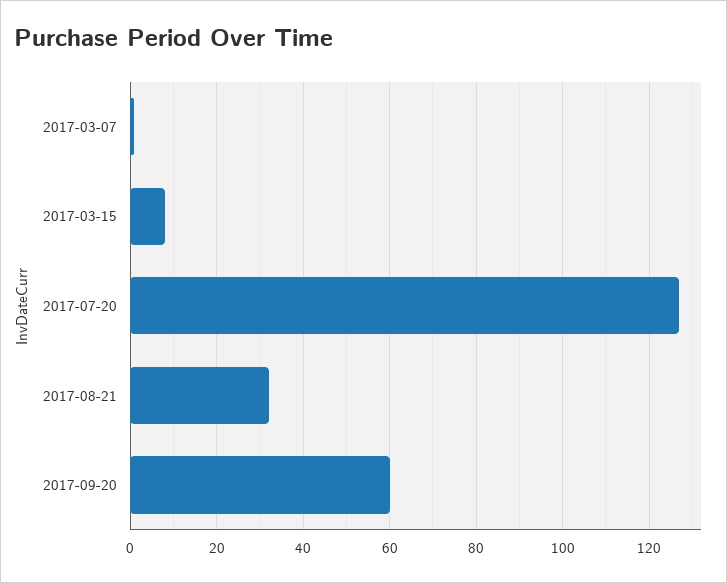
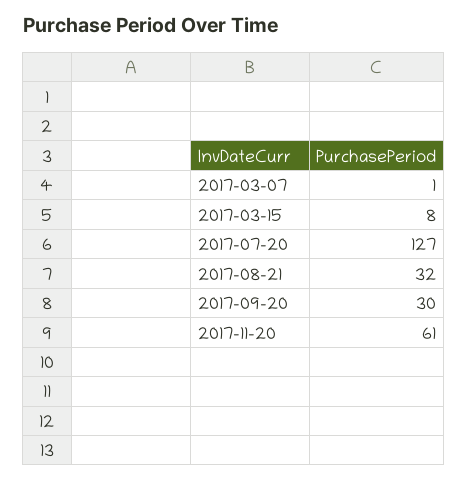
2017-09-20: 60 -> 30
2017-11-20: none -> 61

